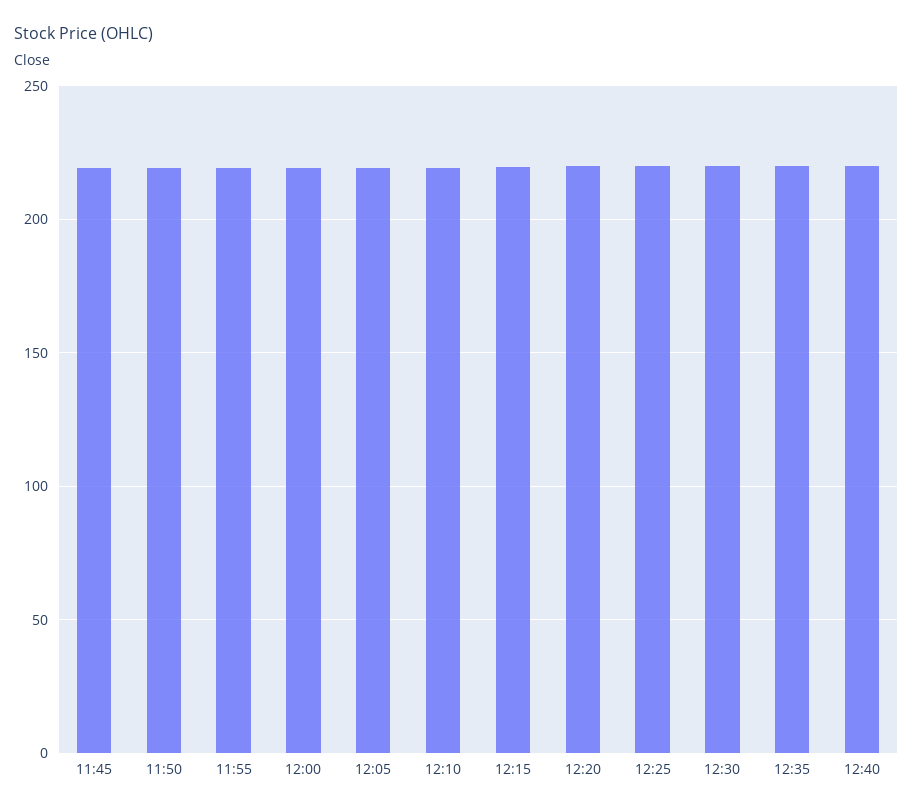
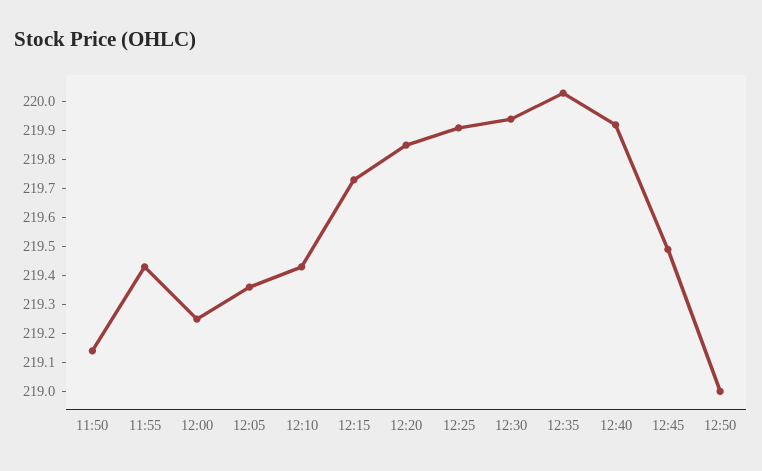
11:45: 220 -> none
12:45: none -> 219.5
12:50: none -> 219

